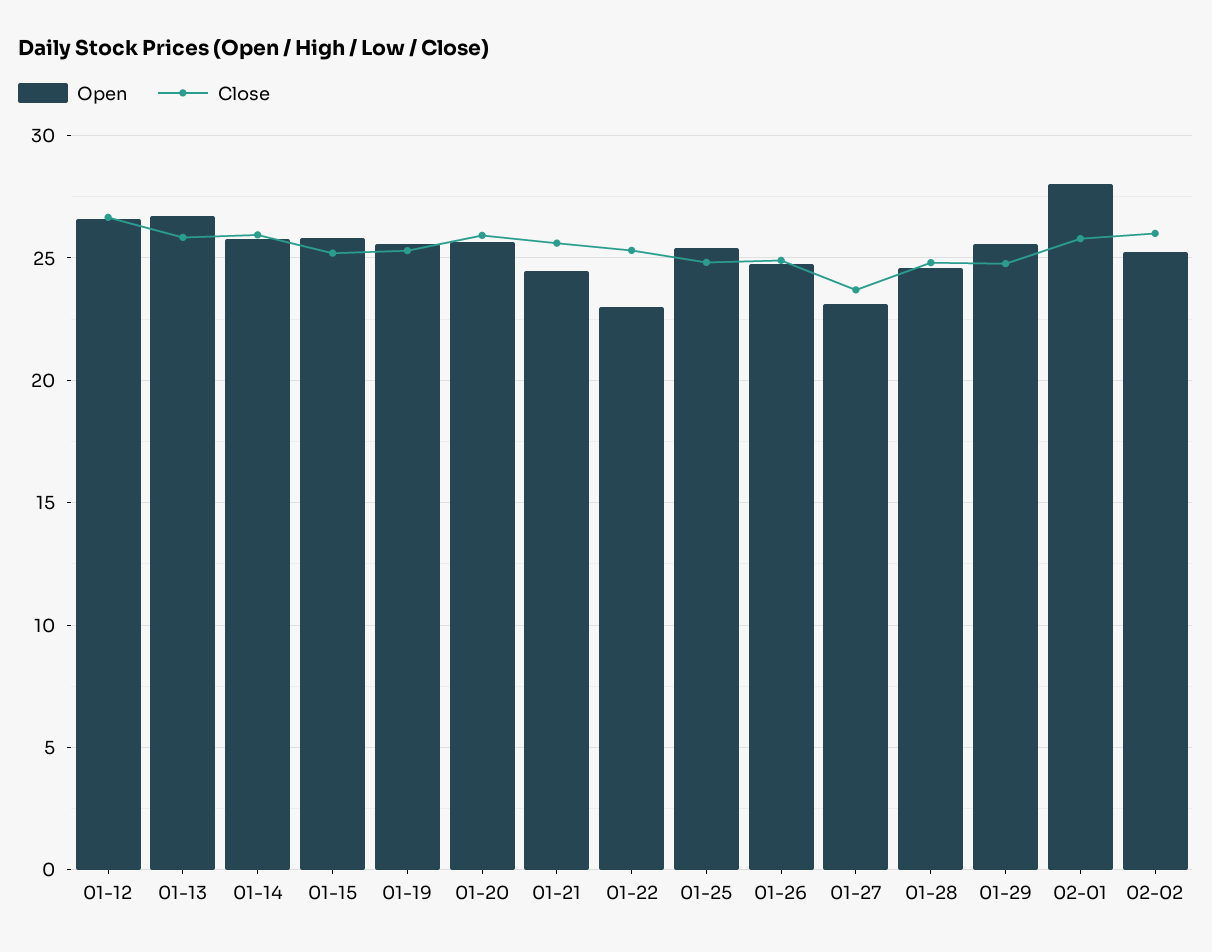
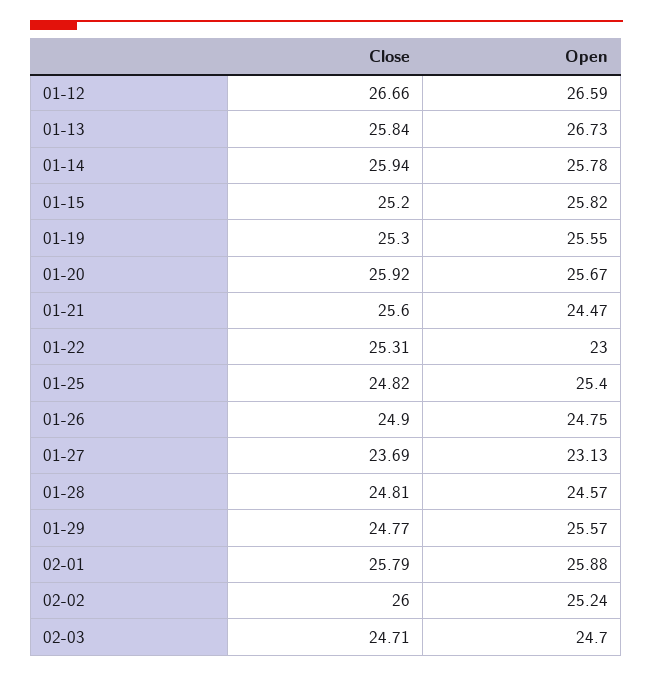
Open, 02-01: 28 -> 25.88
Close, 02-03: none -> 24.71
Open, 02-03: none -> 24.7

